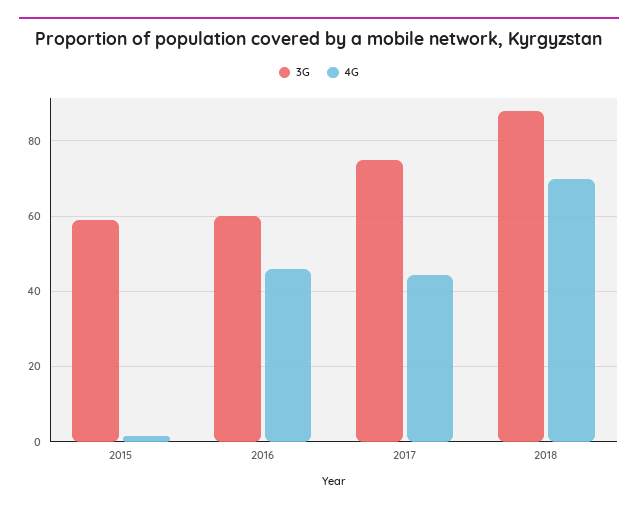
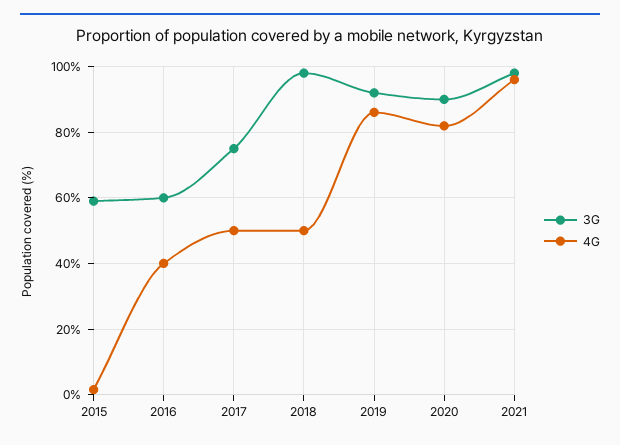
4G, 2016: 46 -> 40
4G, 2017: 44 -> 50
3G, 2018: 88 -> 98
4G, 2018: 70 -> 50
3G, 2019: none -> 92
4G, 2019: none -> 86
3G, 2020: none -> 90
4G, 2020: none -> 82
3G, 2021: none -> 98
4G, 2021: none -> 96

